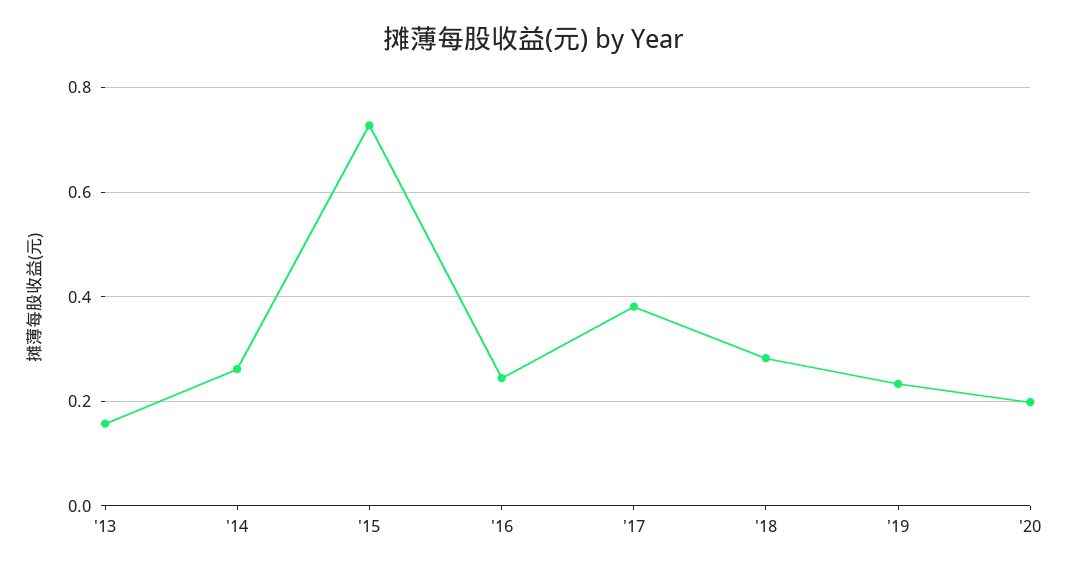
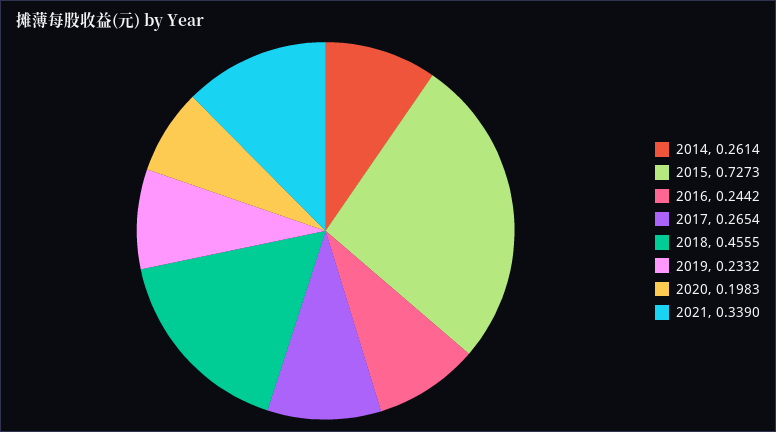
'13: 0.16 -> none
'17: 0.38 -> 0.2654
'18: 0.28 -> 0.4555
2021: none -> 0.339

